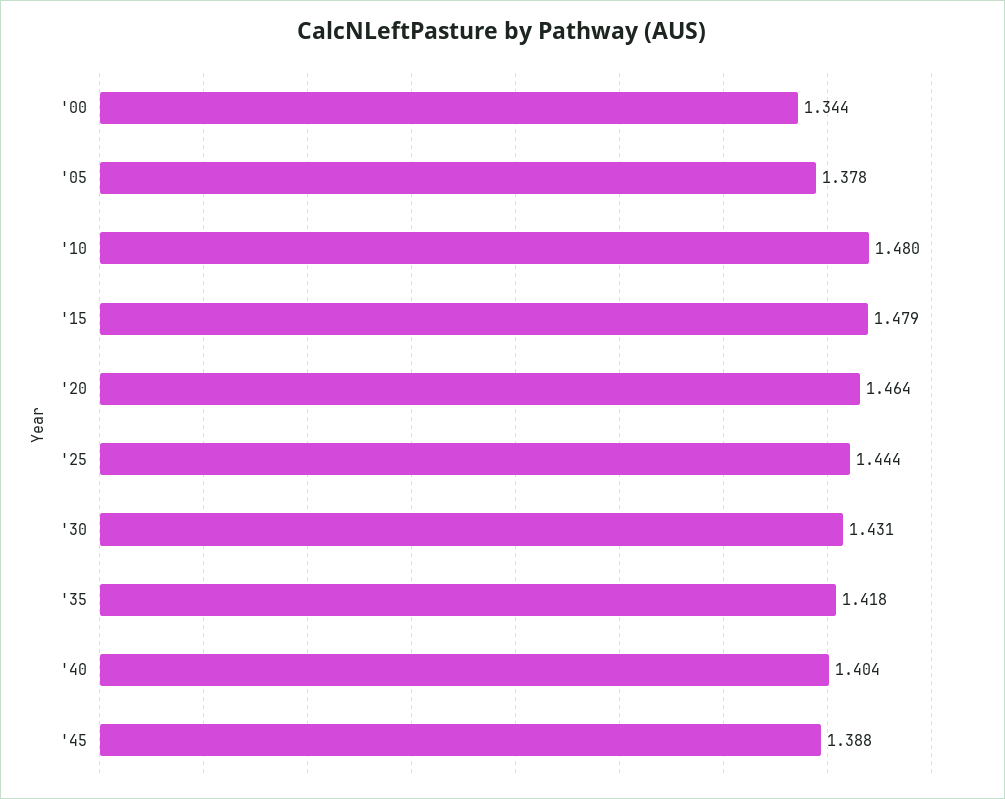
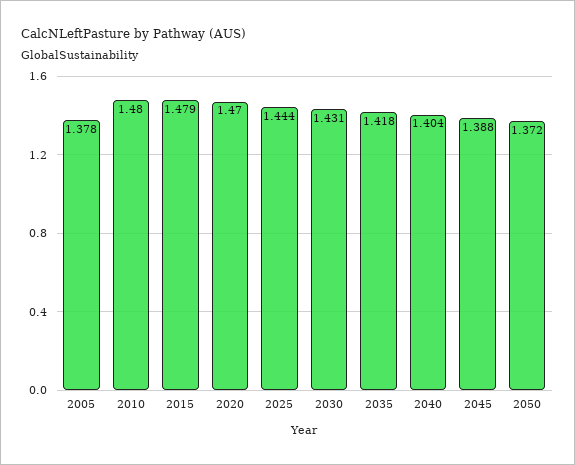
'00: 1.344 -> none
'20: 1.464 -> 1.47
2050: none -> 1.372

